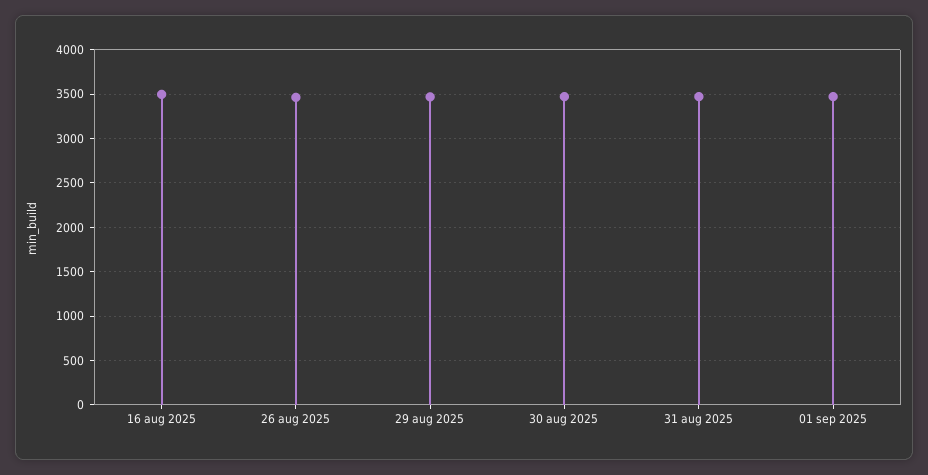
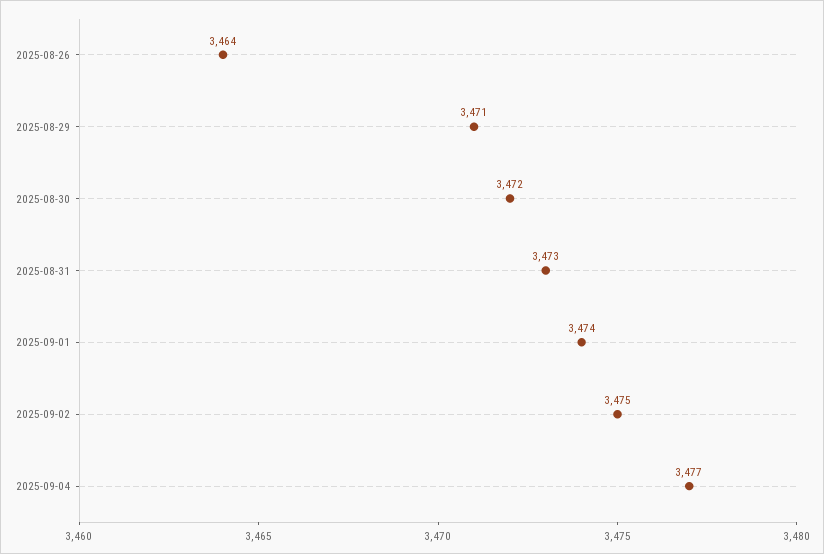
16 aug 2025: 3500 -> none
2025-09-02: none -> 3475
2025-09-04: none -> 3477

